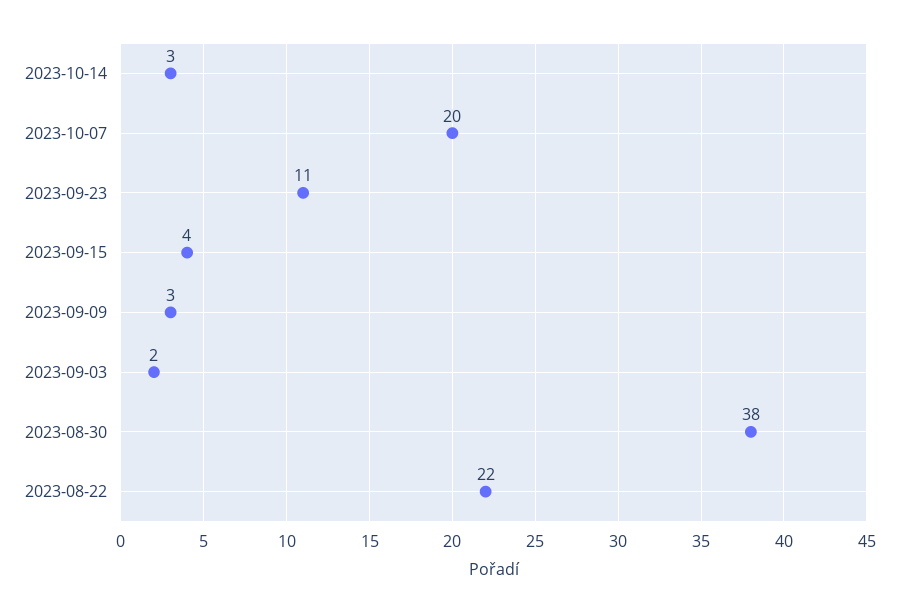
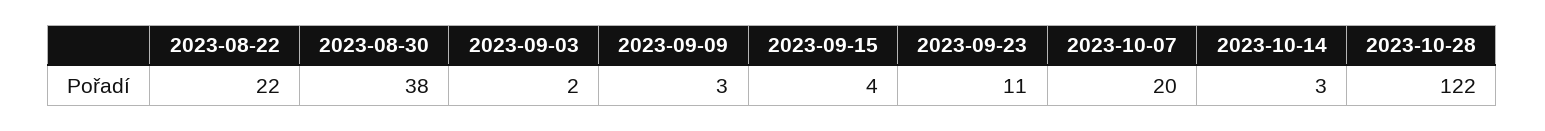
2023-10-28: none -> 122

